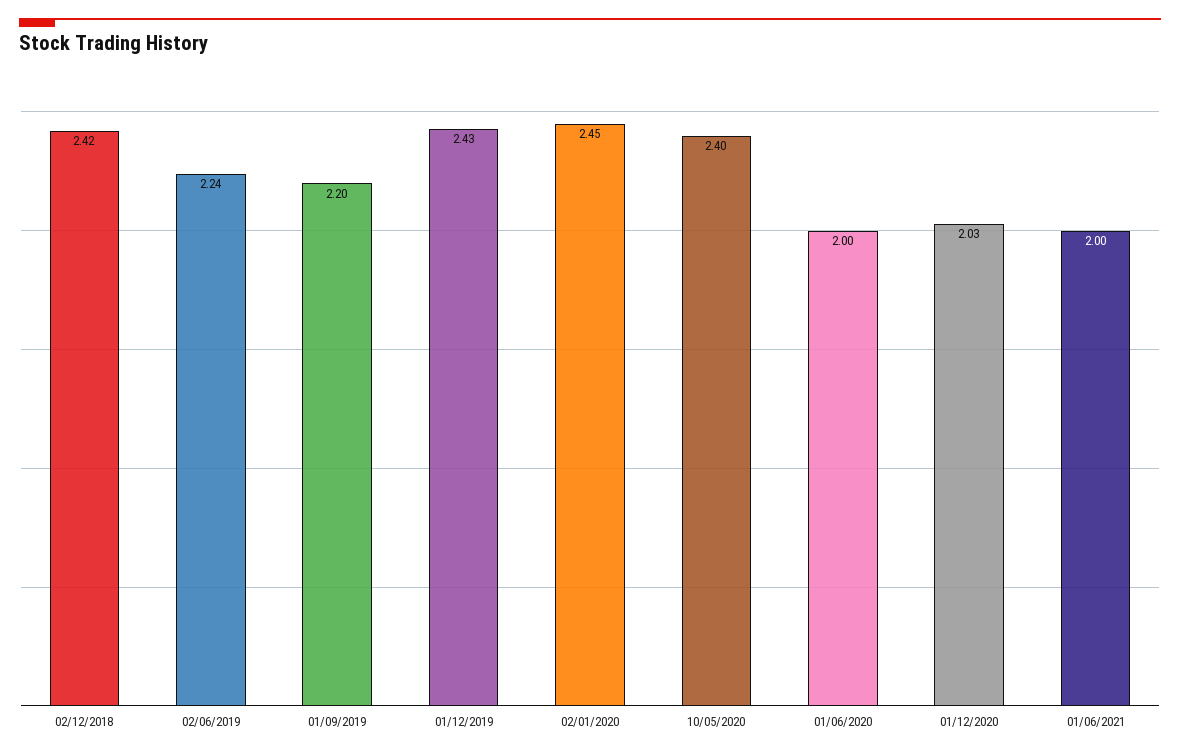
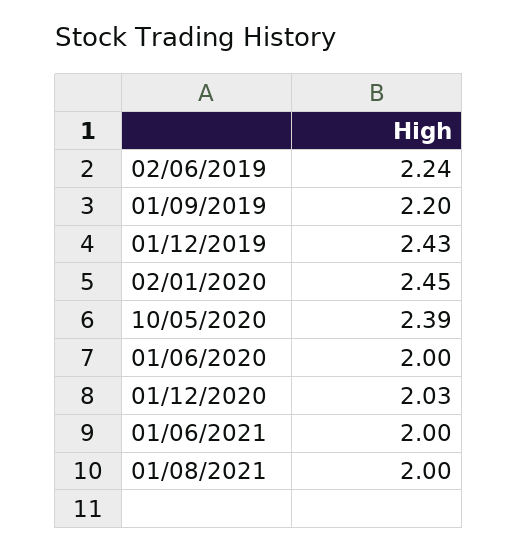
02/12/2018: 2.42 -> none
10/05/2020: 2.4 -> 2.39
01/08/2021: none -> 2

